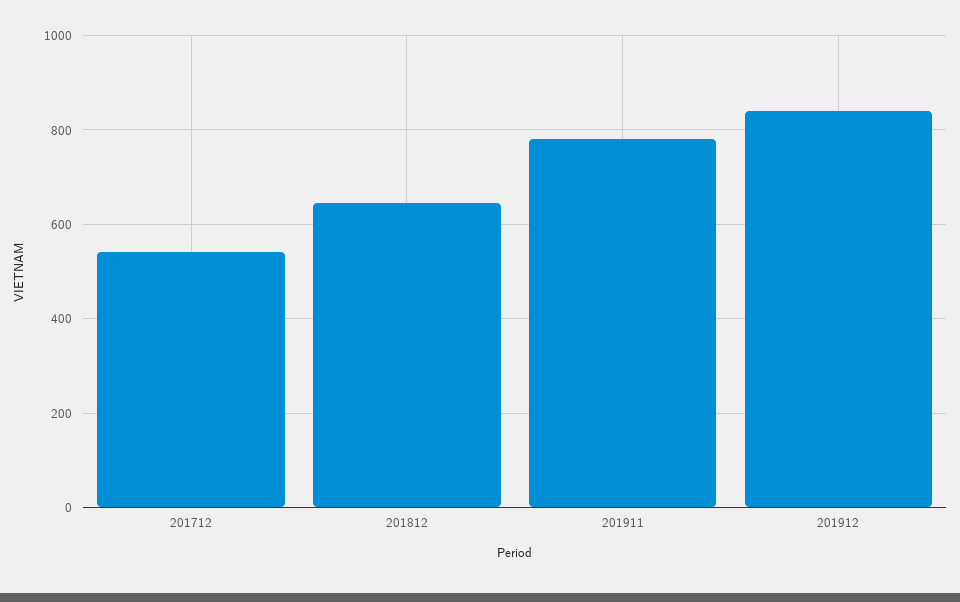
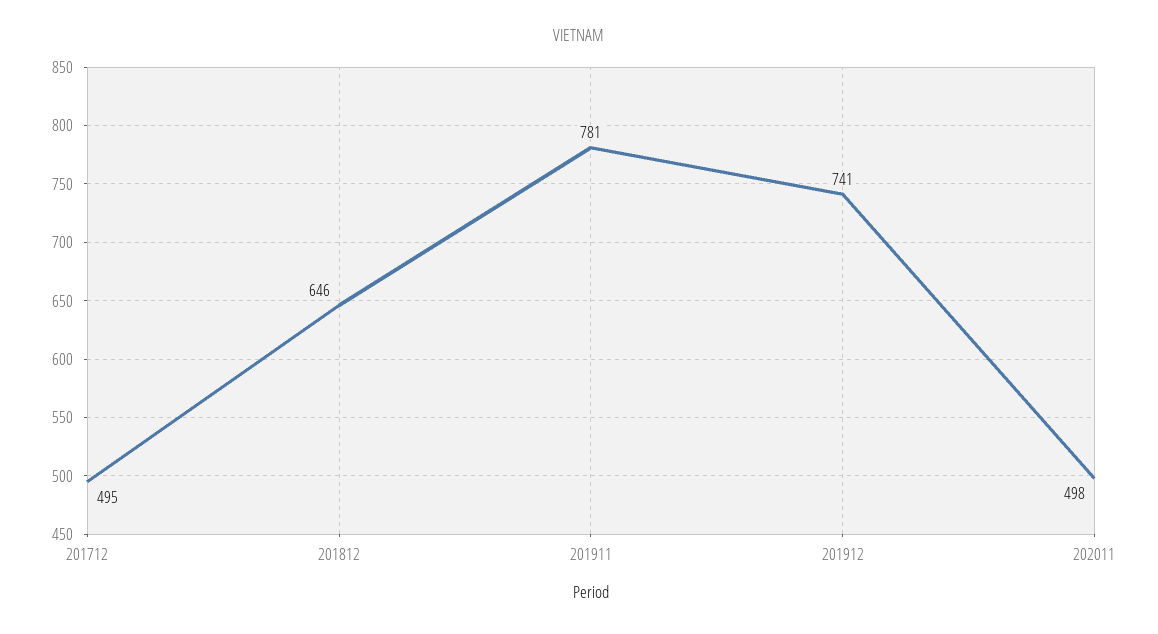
201712: 540 -> 495
201912: 840 -> 741
202011: none -> 498

